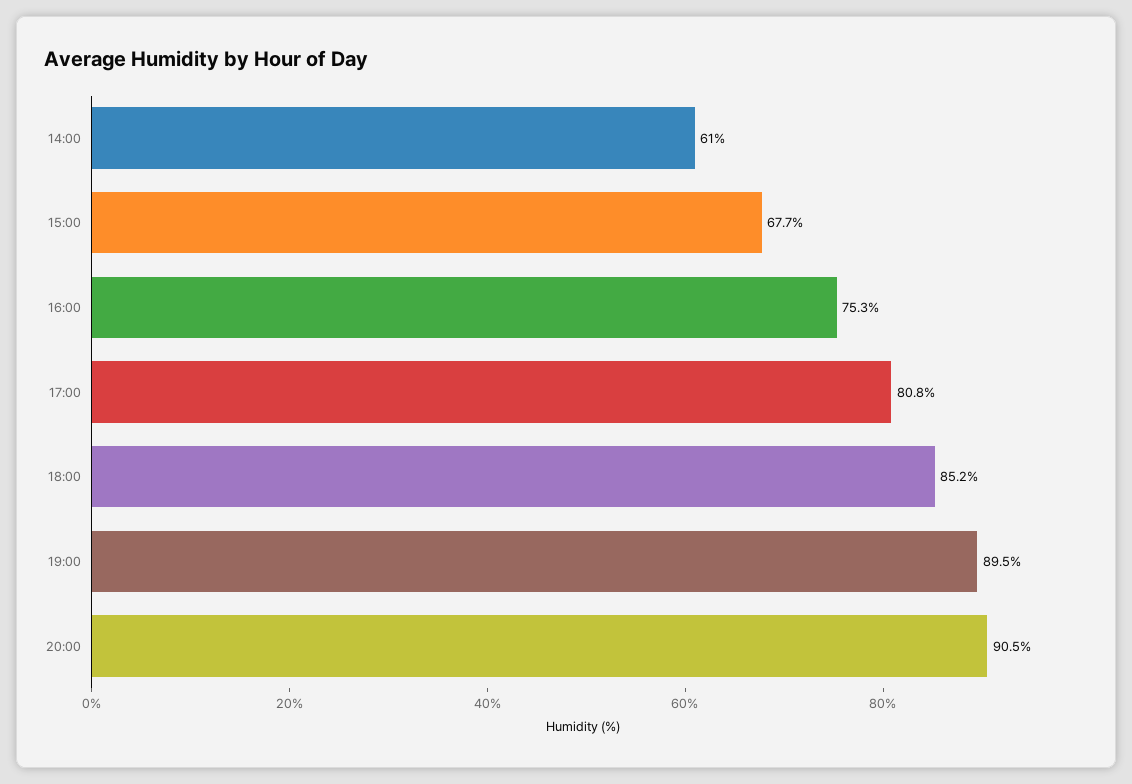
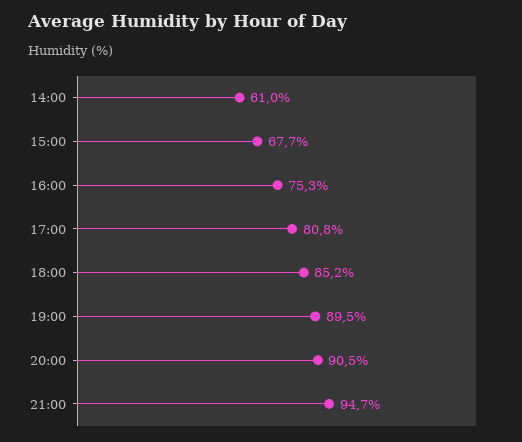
21:00: none -> 94.7

